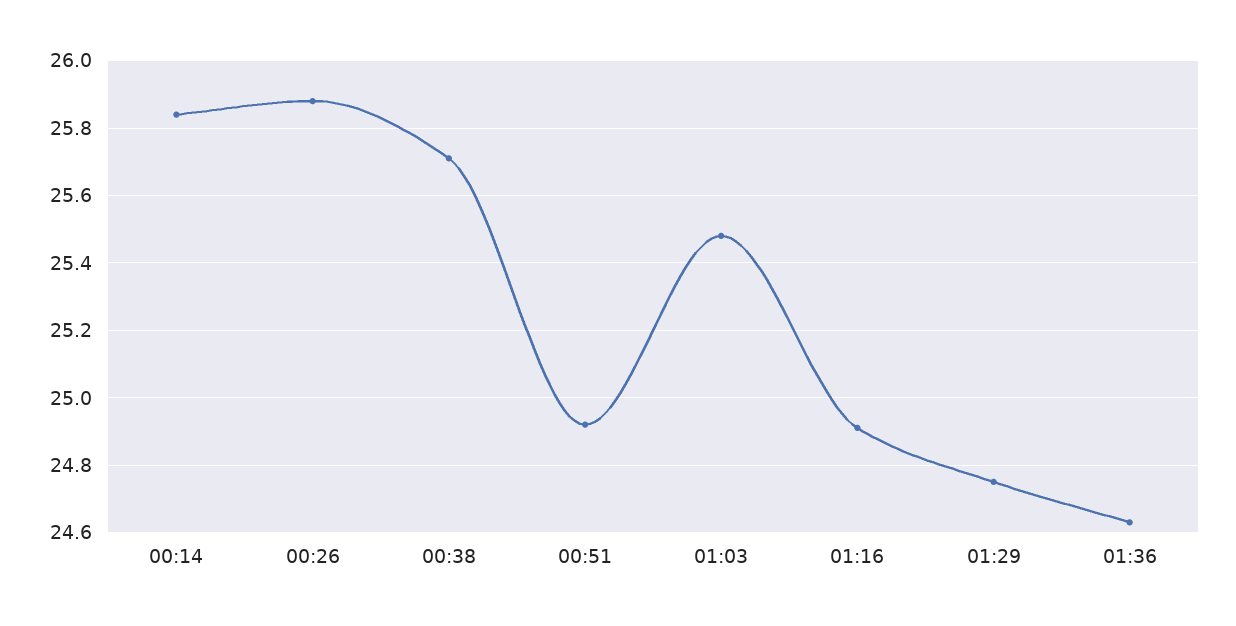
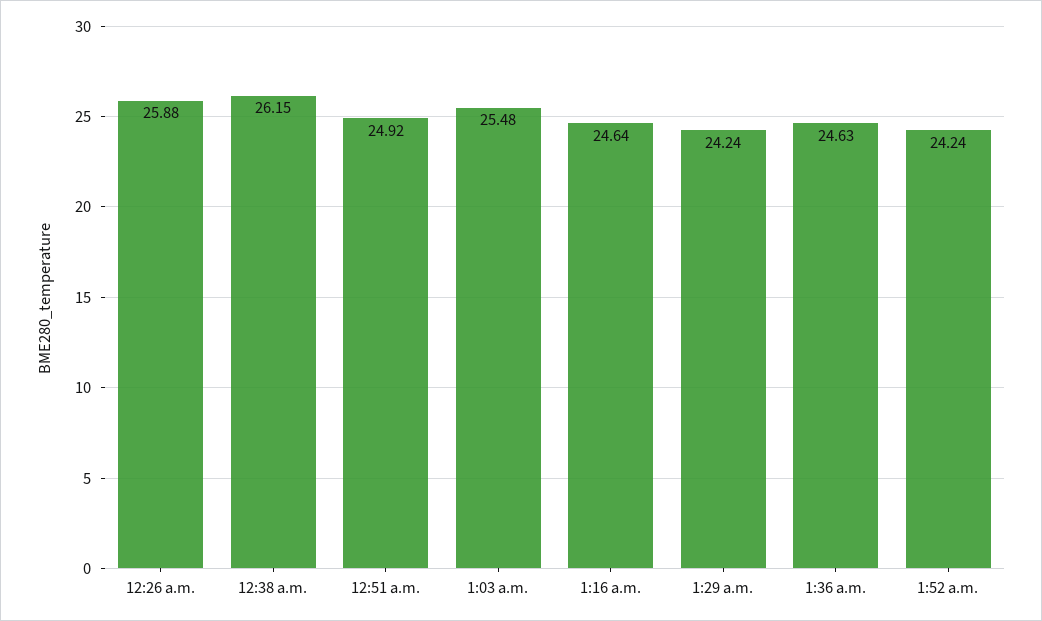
00:14: 25.85 -> none
00:38: 25.7 -> 26.15
01:16: 24.9 -> 24.64
01:29: 24.75 -> 24.24
1:52 a.m.: none -> 24.24

